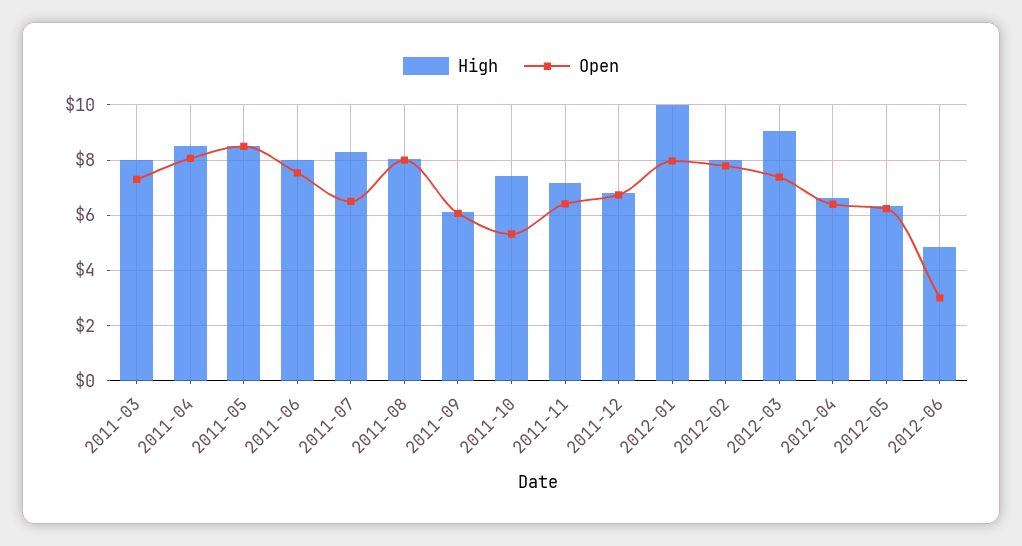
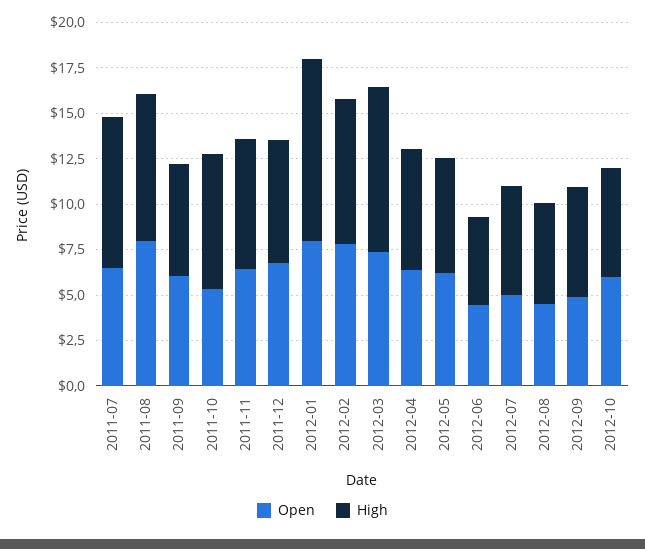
High, 2011-03: 8 -> none
Open, 2011-03: 7.25 -> none
High, 2011-04: 8.5 -> none
Open, 2011-04: 8 -> none
High, 2011-05: 8.5 -> none
Open, 2011-05: 8.5 -> none
High, 2011-06: 8 -> none
Open, 2011-06: 7.5 -> none
Open, 2012-06: 3 -> 4.5
Open, 2012-07: none -> 5
High, 2012-07: none -> 6
Open, 2012-08: none -> 4.5
High, 2012-08: none -> 5.5
Open, 2012-09: none -> 5
High, 2012-09: none -> 6
Open, 2012-10: none -> 6
High, 2012-10: none -> 6

